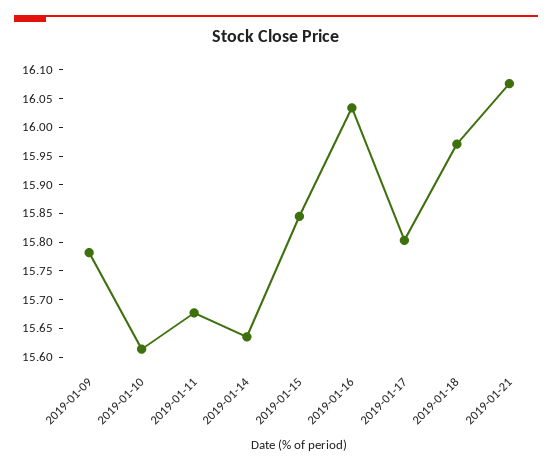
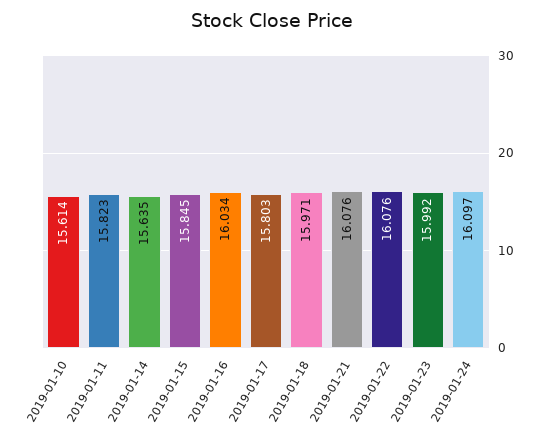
2019-01-09: 15.775 -> none
2019-01-11: 15.675 -> 15.823
2019-01-22: none -> 16.076
2019-01-23: none -> 15.992
2019-01-24: none -> 16.097

